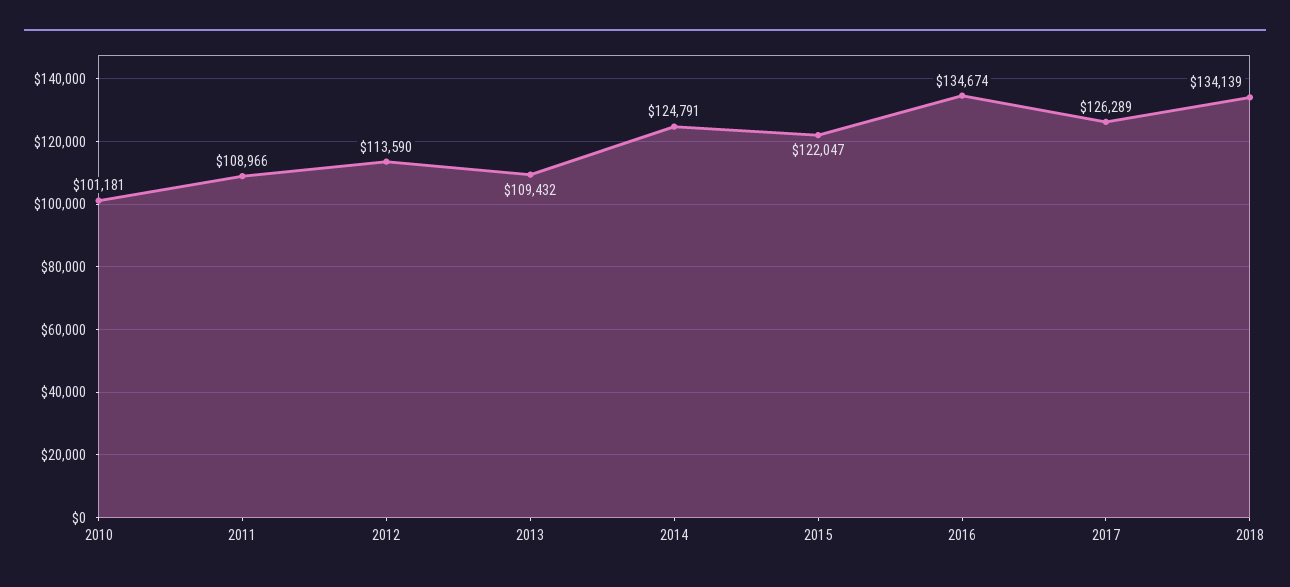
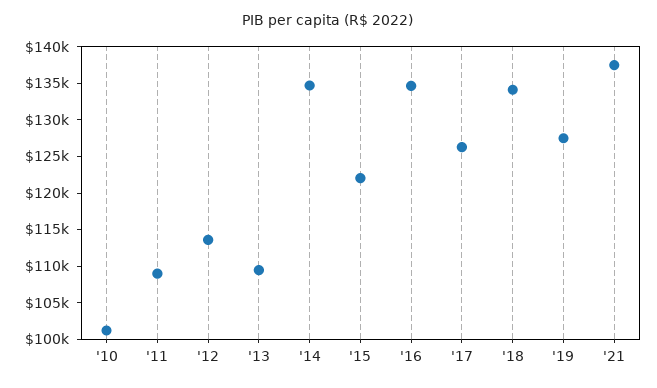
2014: 124791 -> 135000
'19: none -> 127500
'21: none -> 137500

